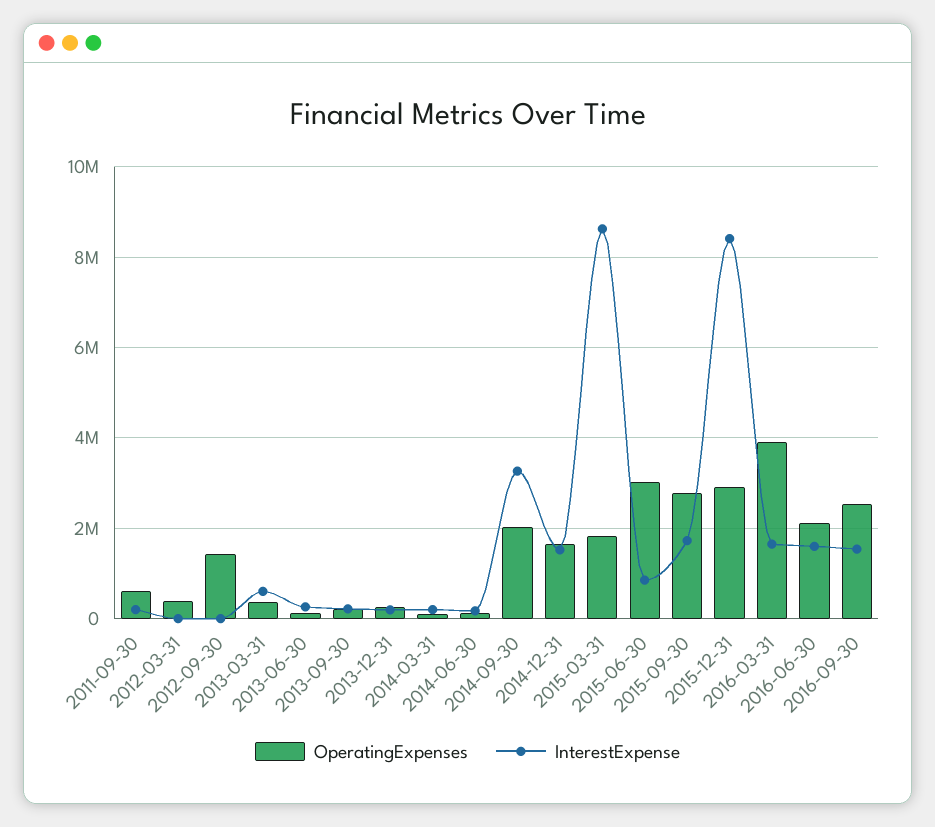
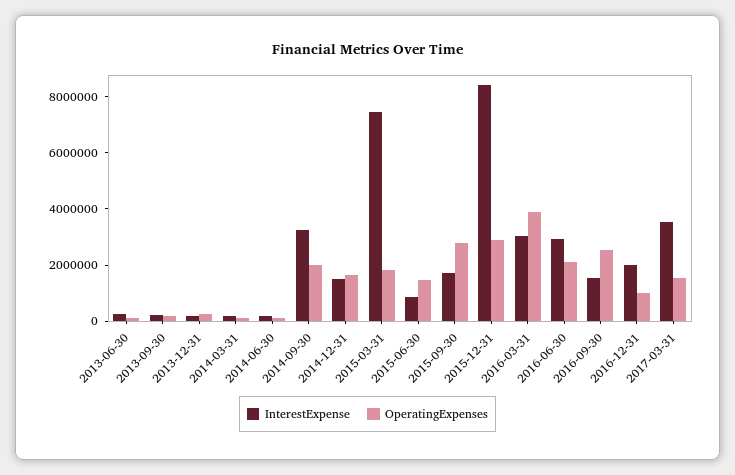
OperatingExpenses, 2011-09-30: 600000 -> none
InterestExpense, 2011-09-30: 200000 -> none
OperatingExpenses, 2012-03-31: 400000 -> none
InterestExpense, 2012-03-31: 0 -> none
OperatingExpenses, 2012-09-30: 1400000 -> none
InterestExpense, 2012-09-30: 0 -> none
OperatingExpenses, 2013-03-31: 400000 -> none
InterestExpense, 2013-03-31: 600000 -> none
InterestExpense, 2015-03-31: 8600000 -> 7500000
OperatingExpenses, 2015-06-30: 3000000 -> 1500000
InterestExpense, 2016-03-31: 1600000 -> 3000000
InterestExpense, 2016-06-30: 1600000 -> 3000000
InterestExpense, 2016-12-31: none -> 2000000
OperatingExpenses, 2016-12-31: none -> 1000000
InterestExpense, 2017-03-31: none -> 3500000
OperatingExpenses, 2017-03-31: none -> 1500000

